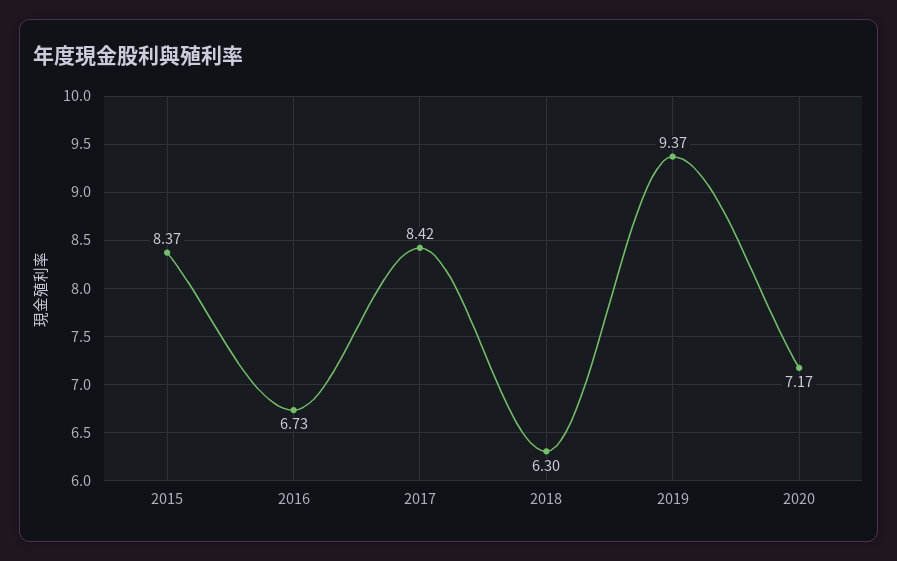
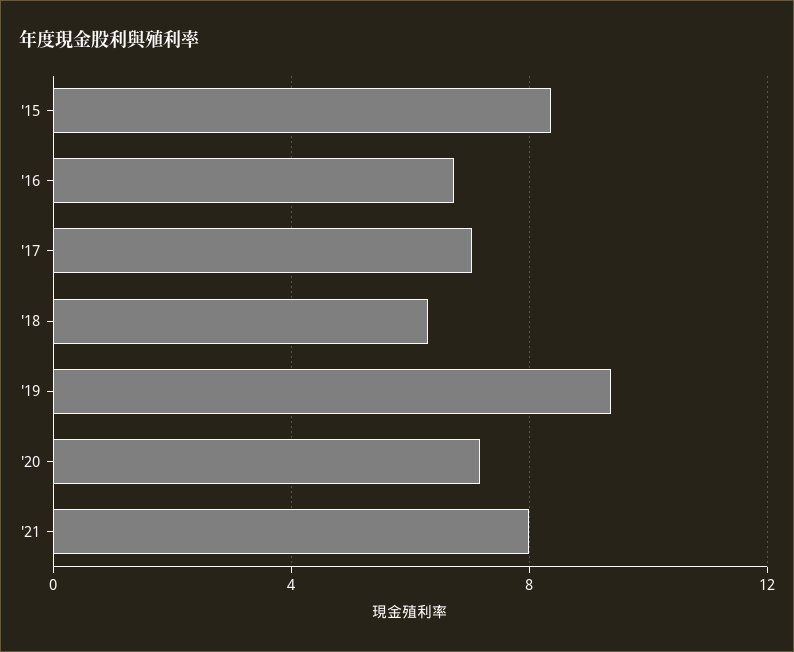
2017: 8.42 -> 7
'21: none -> 8

